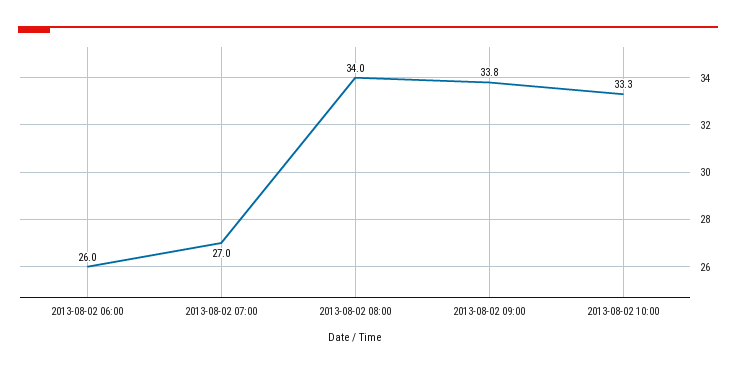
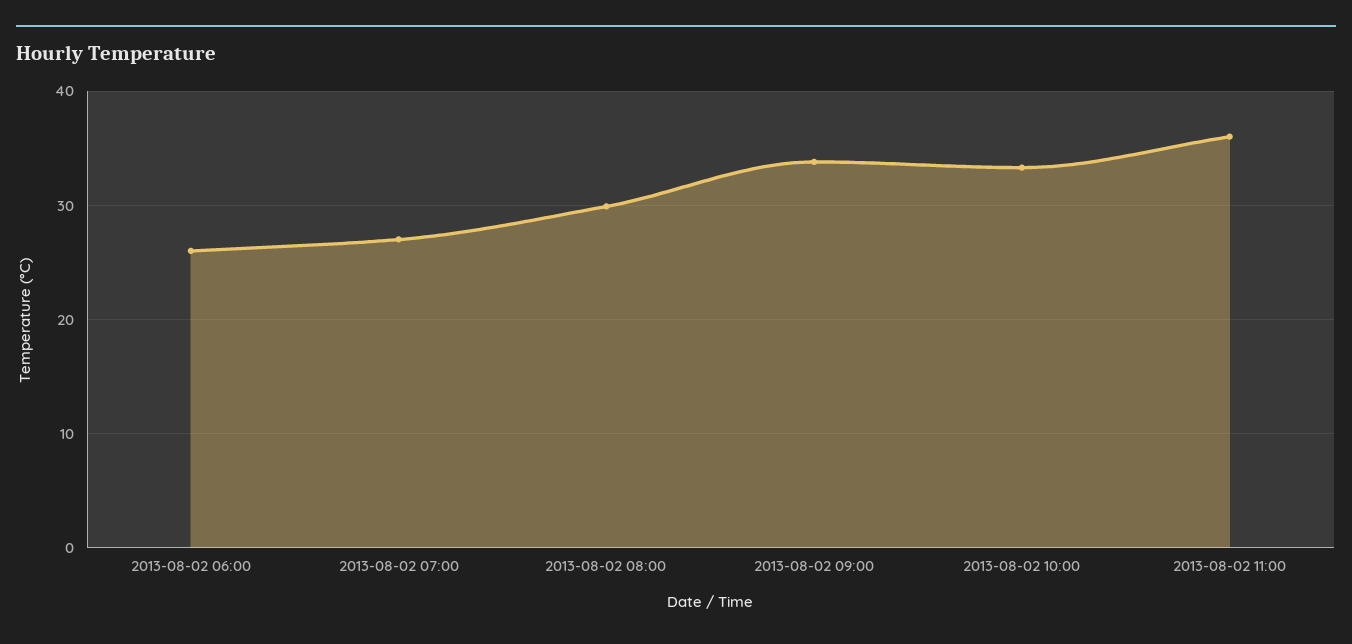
2013-08-02 08:00: 34 -> 30
2013-08-02 11:00: none -> 36

